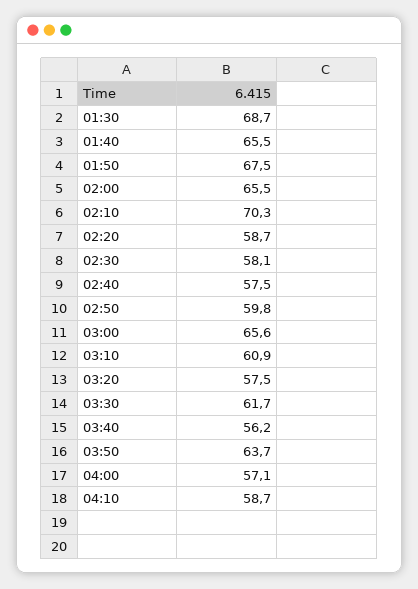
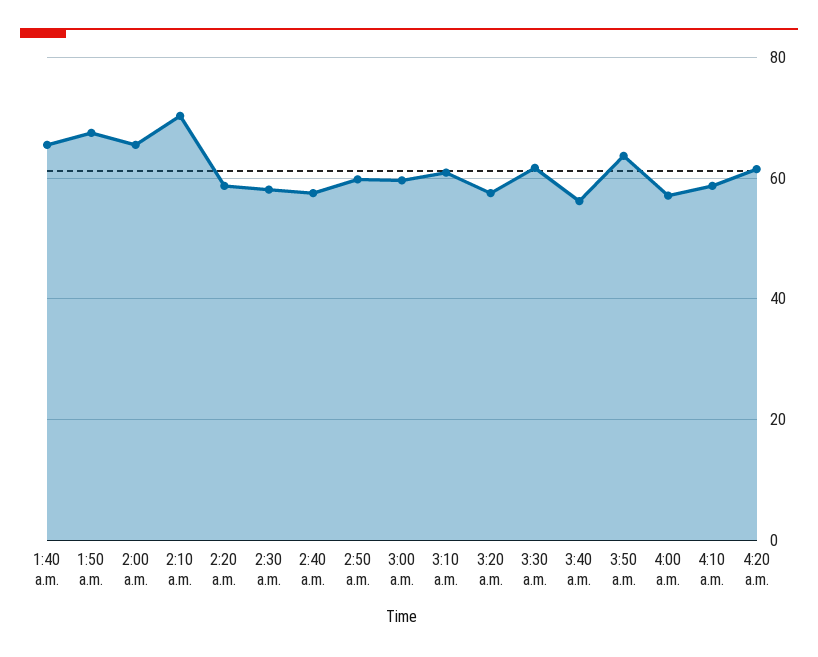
01:30: 68.7 -> none
03:00: 65.6 -> 60
4:20 a.m.: none -> 62

